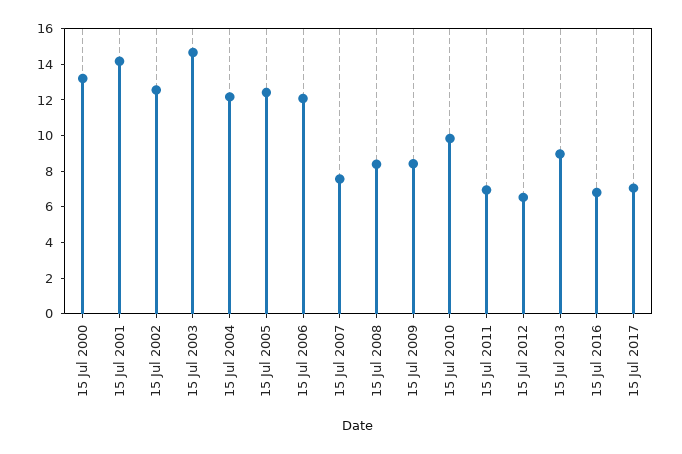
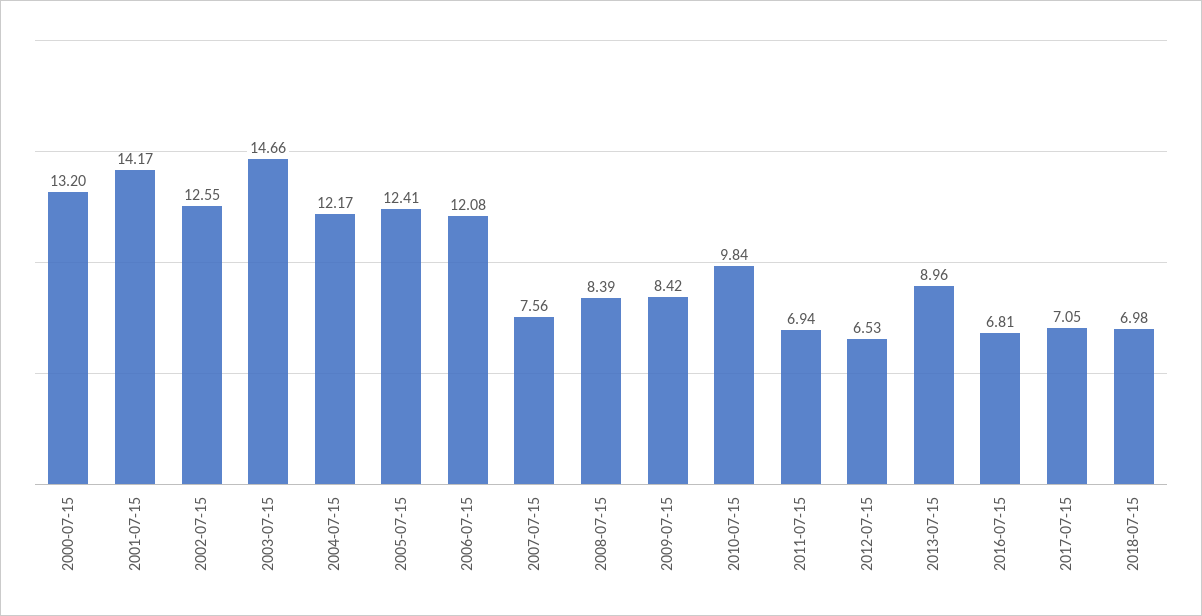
2018-07-15: none -> 6.98

